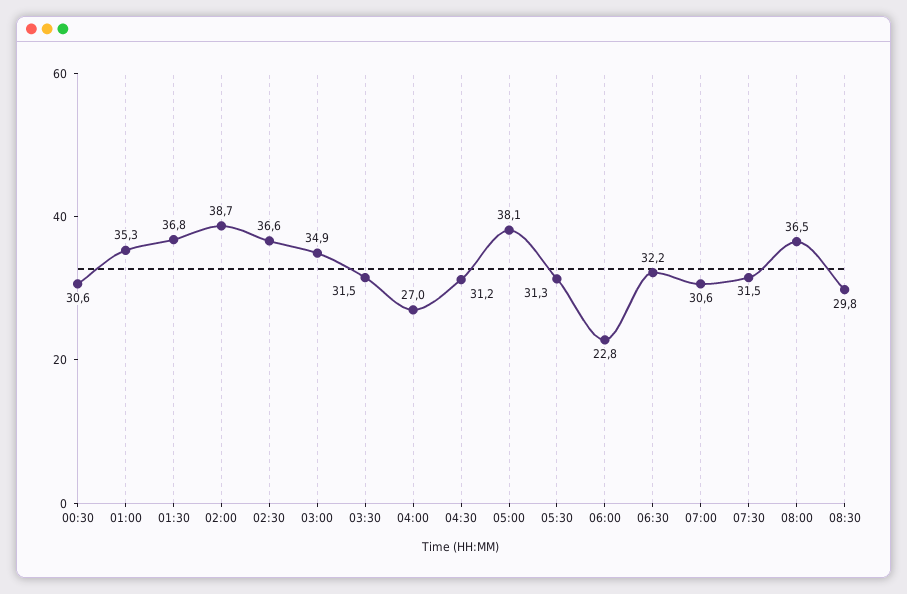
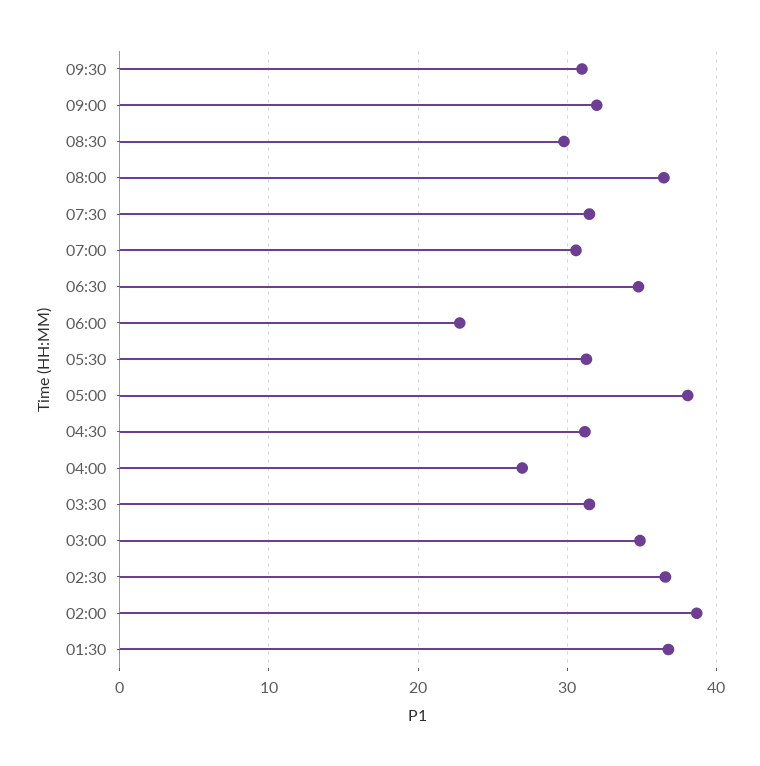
00:30: 30.6 -> none
01:00: 35.3 -> none
06:30: 32.2 -> 35
09:30: none -> 31
09:00: none -> 32

